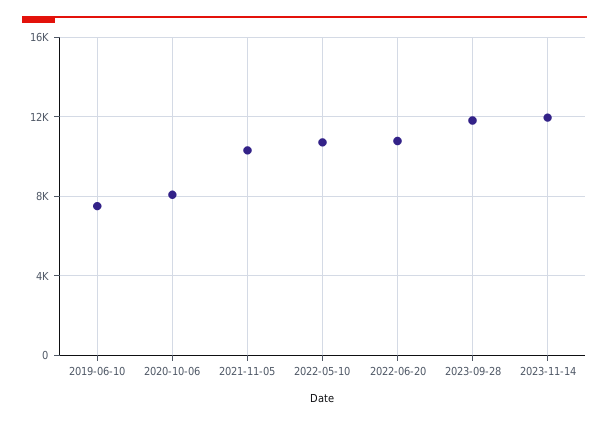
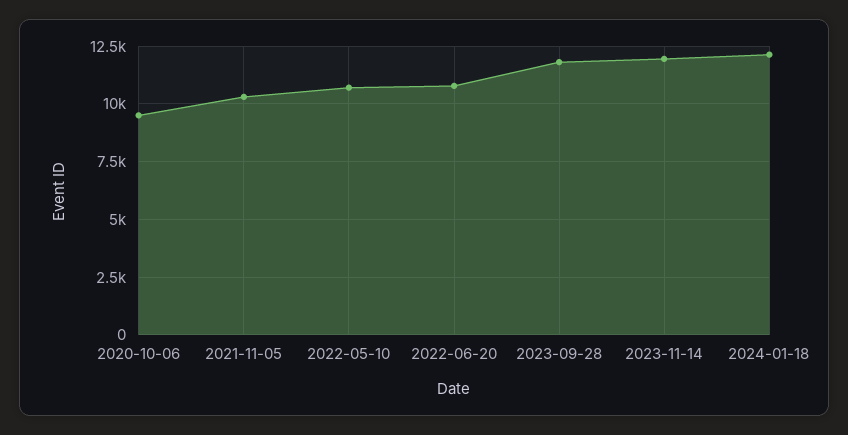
2019-06-10: 7500 -> none
2020-10-06: 8000 -> 9500
2024-01-18: none -> 12000

